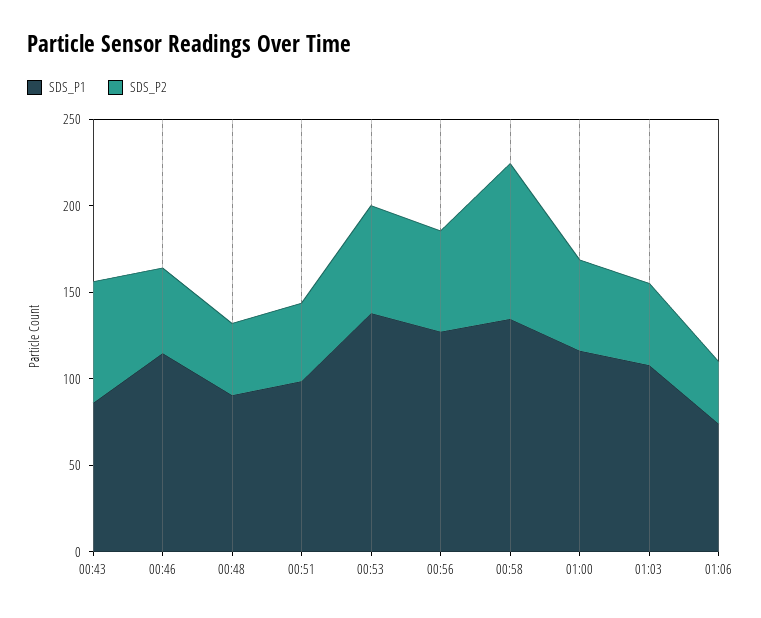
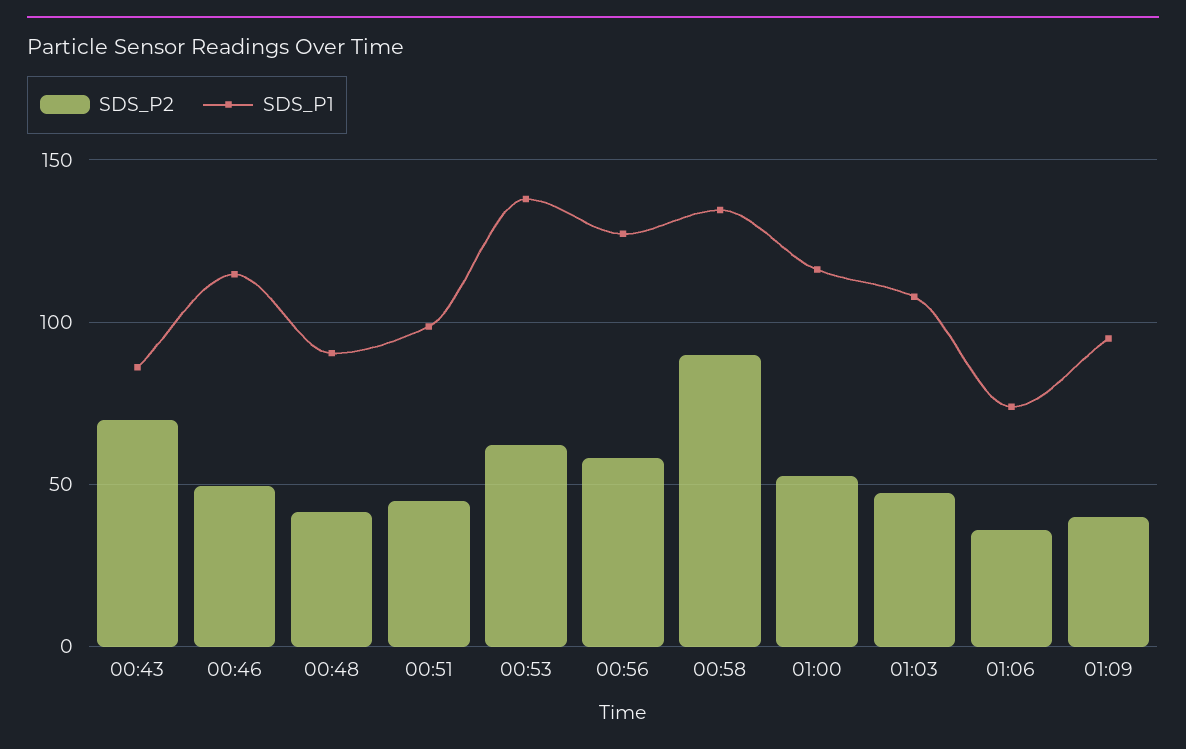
SDS_P2, 01:09: none -> 40
SDS_P1, 01:09: none -> 95

